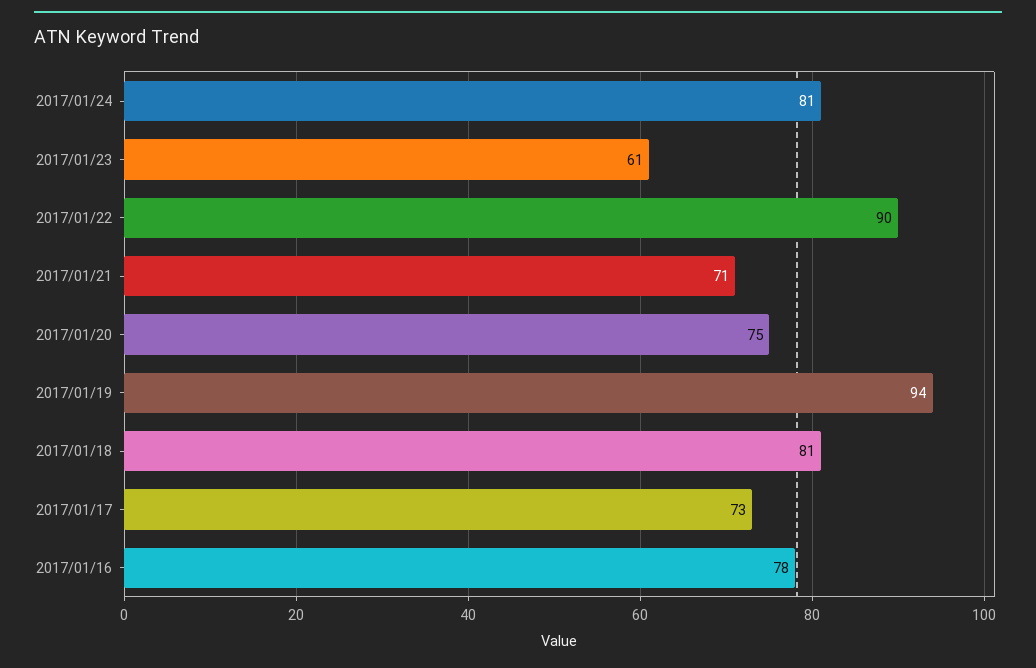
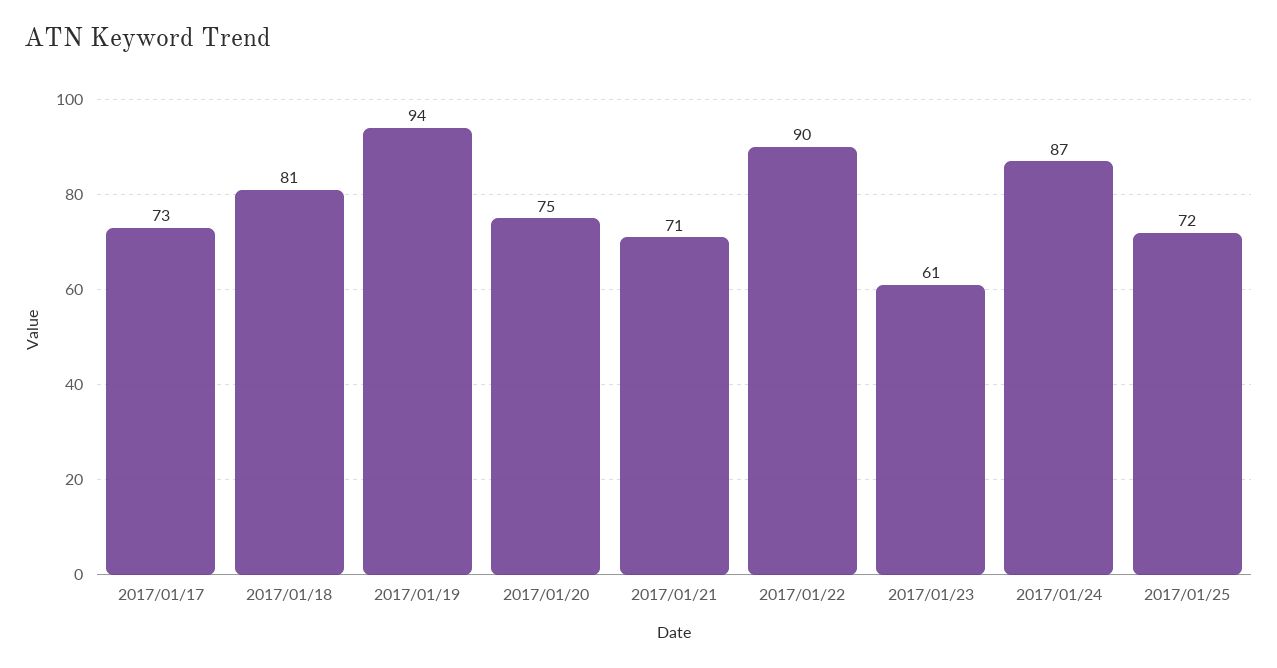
2017/01/24: 81 -> 87
2017/01/16: 78 -> none
2017/01/25: none -> 72

